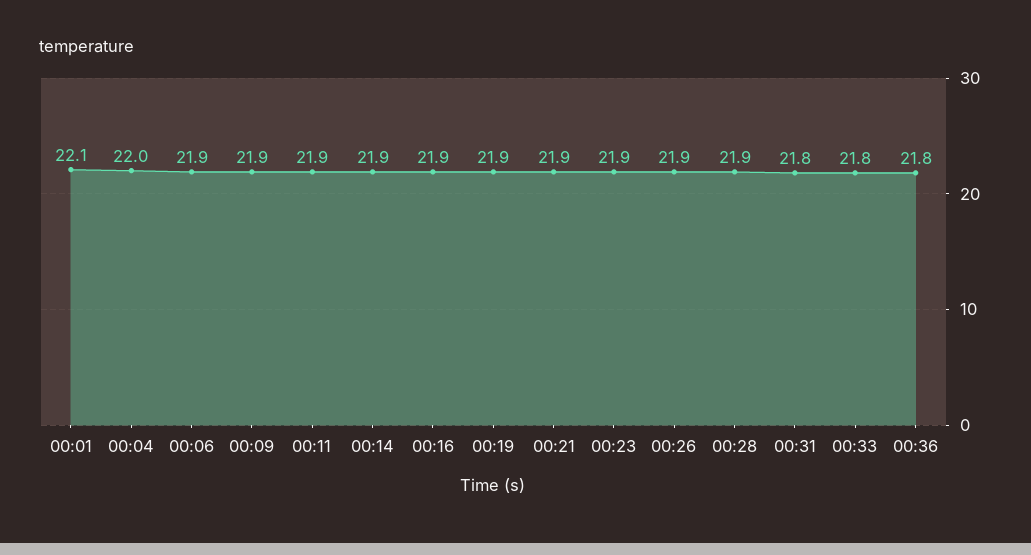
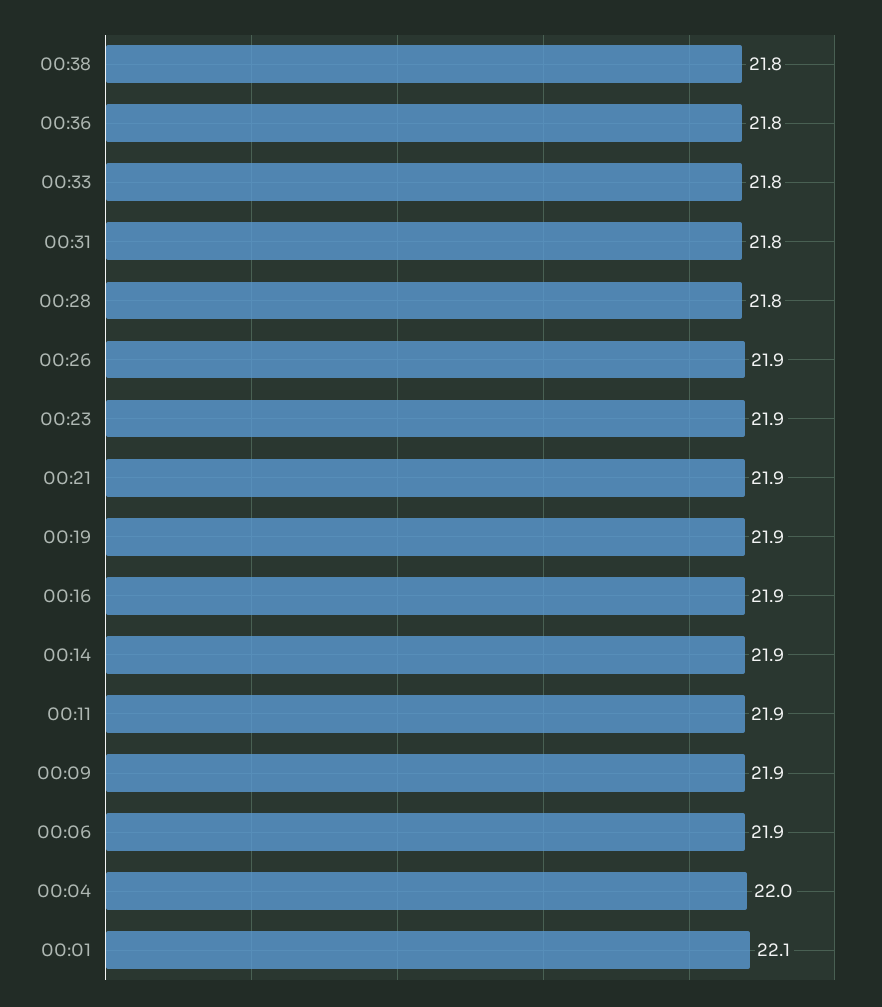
00:28: 21.9 -> 21.8
00:38: none -> 21.8

